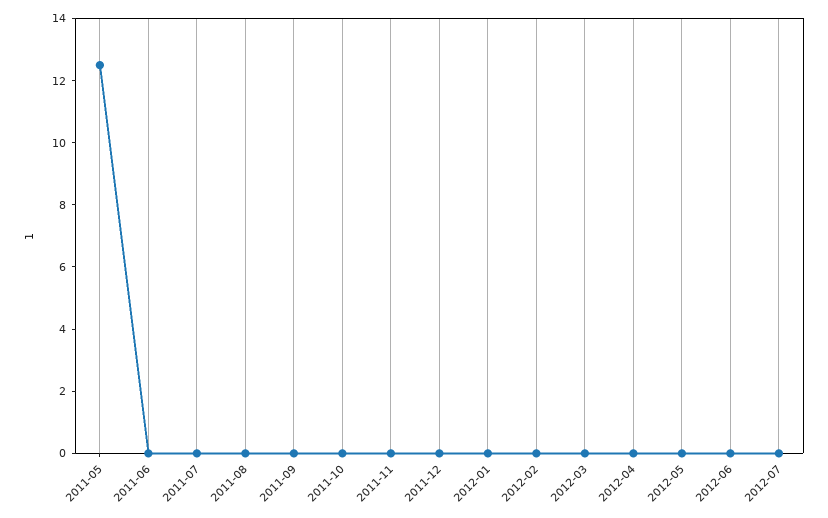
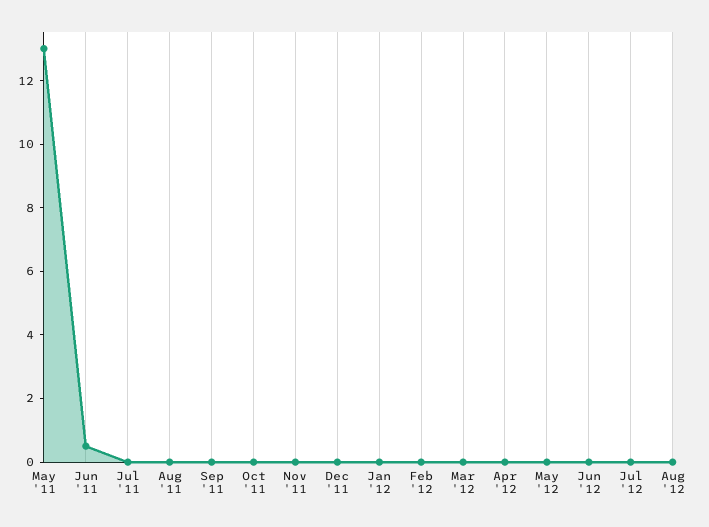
2011-05: 12.5 -> 13
2011-06: 0 -> 0.5
Aug '12: none -> 0

